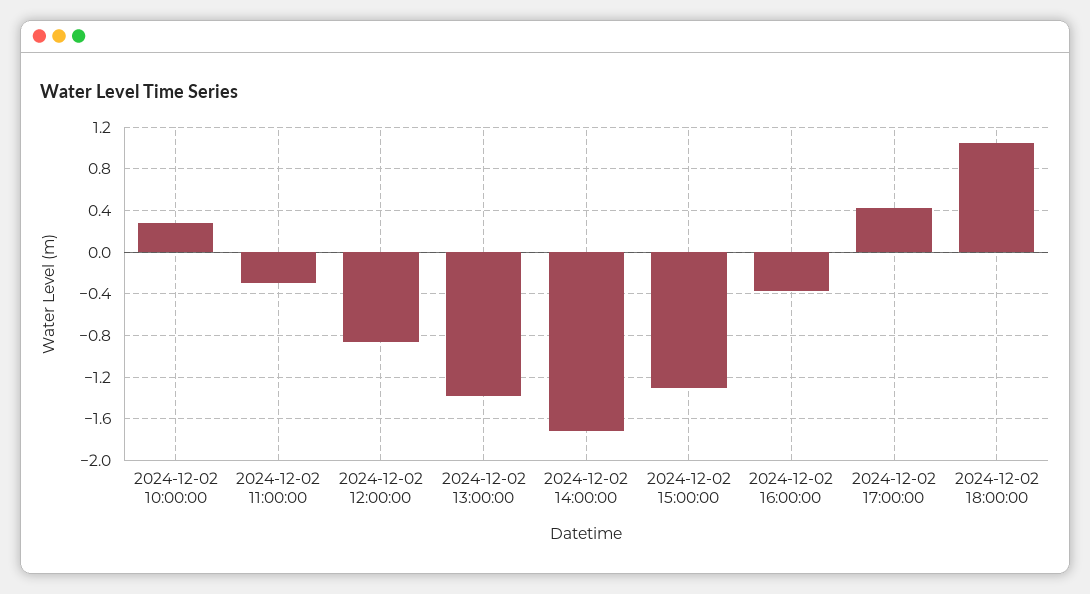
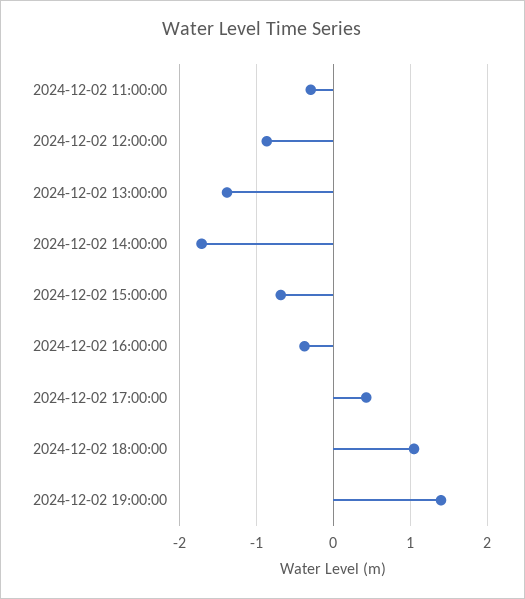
2024-12-02 10:00:00: 0.3 -> none
2024-12-02 15:00:00: -1.3 -> -0.7
2024-12-02 19:00:00: none -> 1.4

